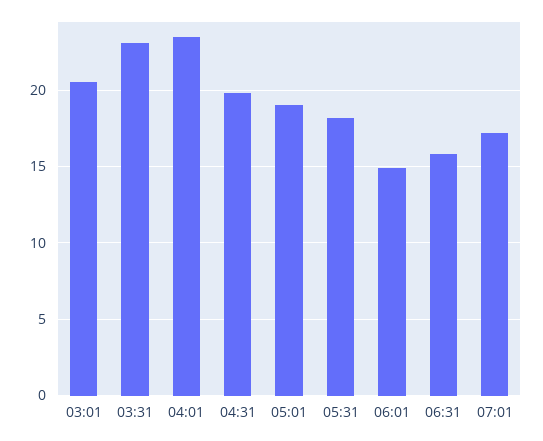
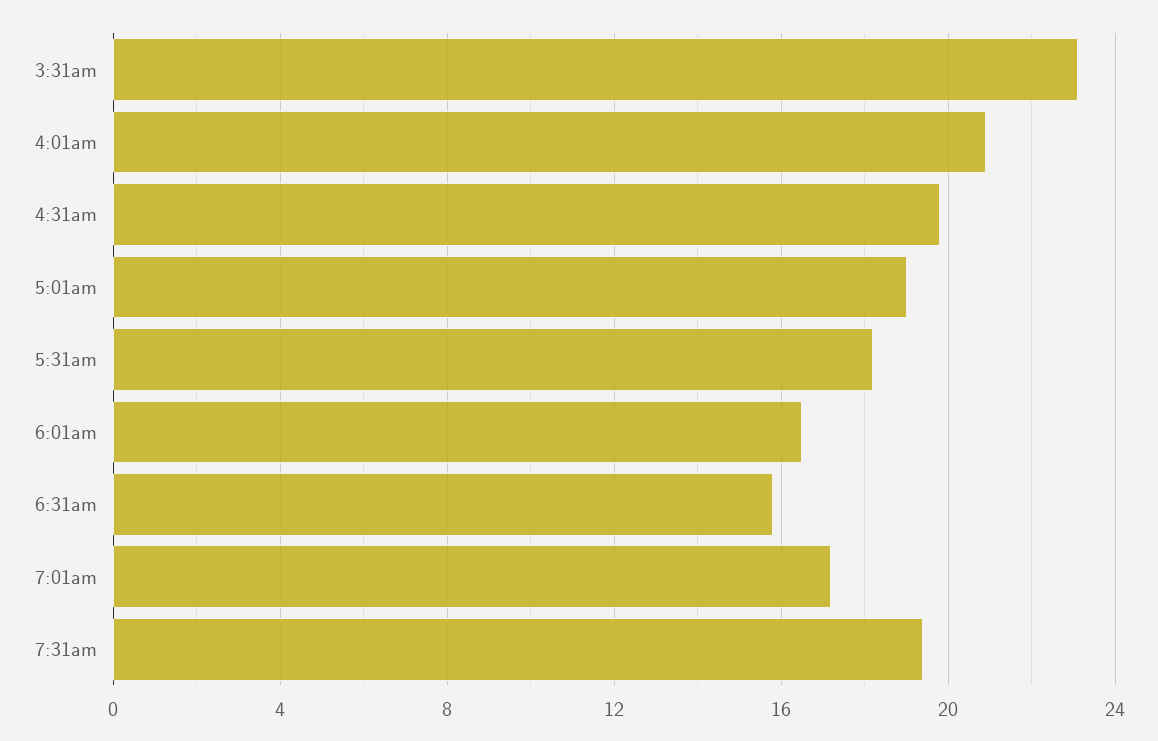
03:01: 20.5 -> none
04:01: 23.5 -> 21
06:01: 15 -> 16.5
7:31am: none -> 19.5

